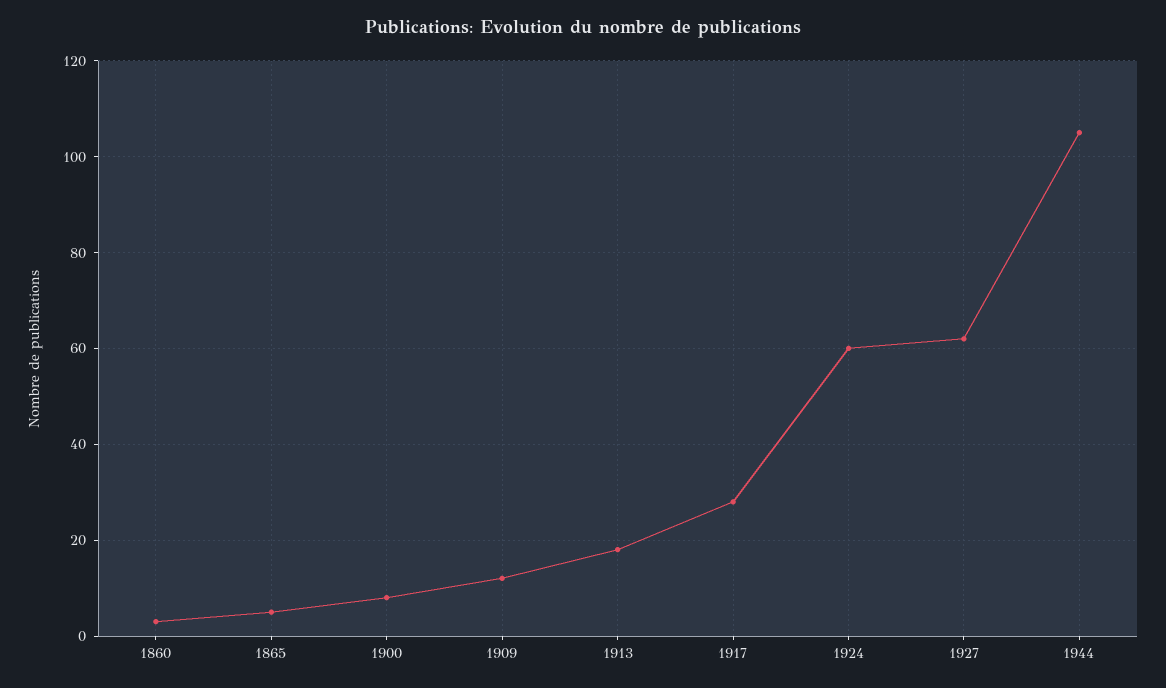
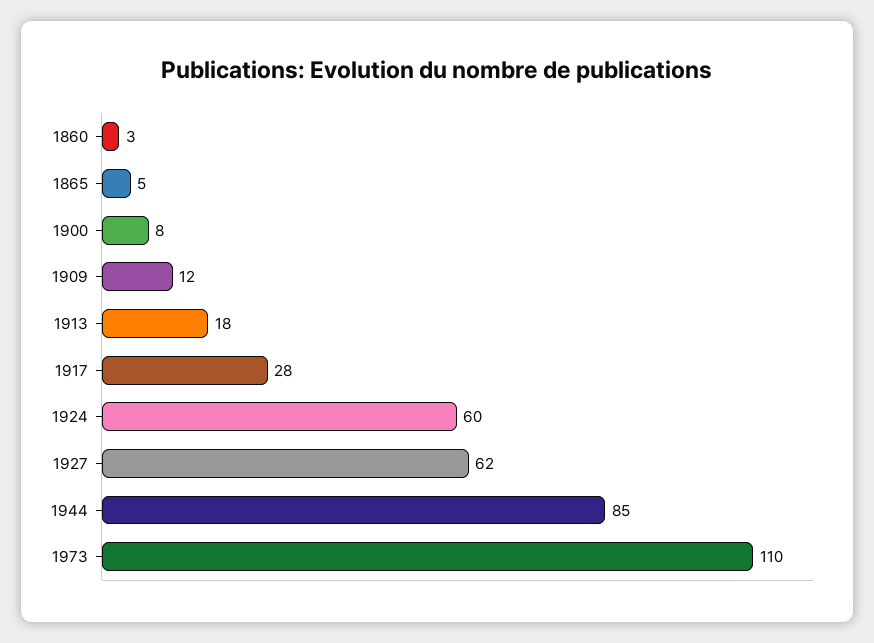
1944: 105 -> 85
1973: none -> 110

